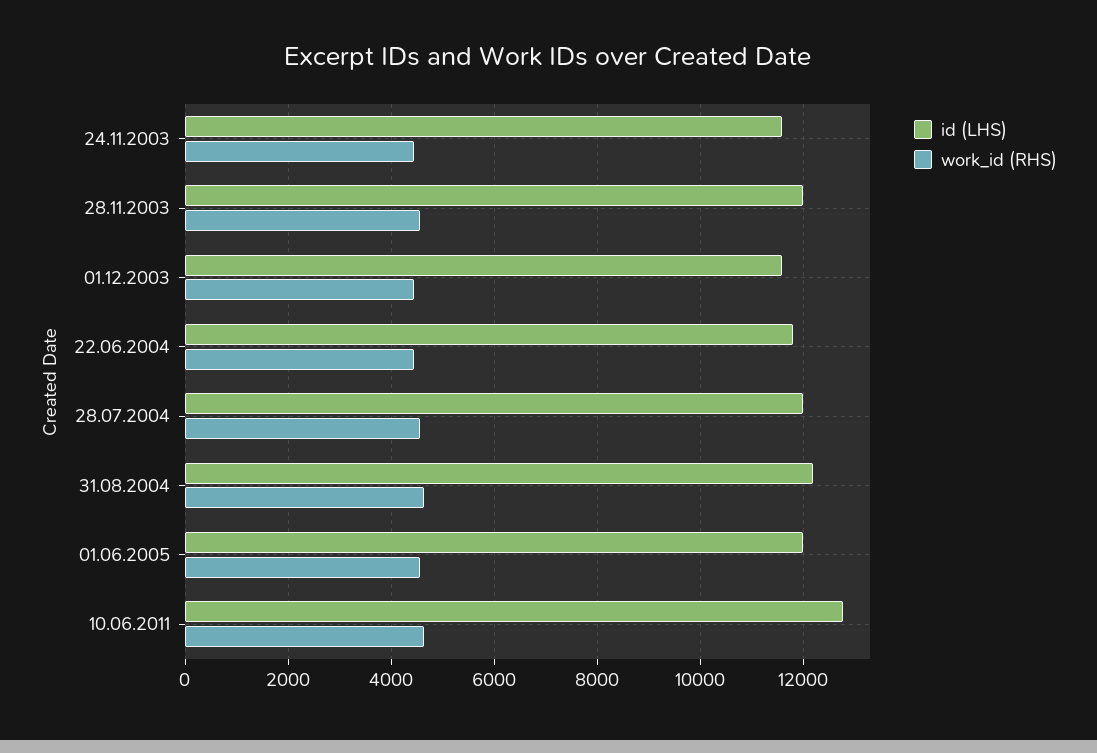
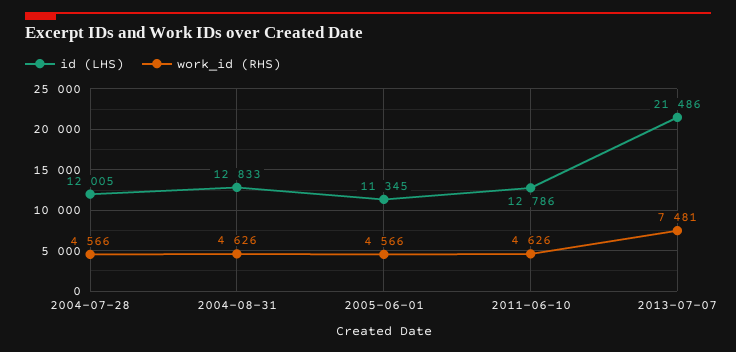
id (LHS), 24.11.2003: 11600 -> none
work_id (RHS), 24.11.2003: 4400 -> none
id (LHS), 28.11.2003: 12000 -> none
work_id (RHS), 28.11.2003: 4600 -> none
id (LHS), 01.12.2003: 11600 -> none
work_id (RHS), 01.12.2003: 4400 -> none
id (LHS), 22.06.2004: 11800 -> none
work_id (RHS), 22.06.2004: 4400 -> none
id (LHS), 31.08.2004: 12200 -> 12833
id (LHS), 01.06.2005: 12000 -> 11345
id (LHS), 2013-07-07: none -> 21486
work_id (RHS), 2013-07-07: none -> 7481

